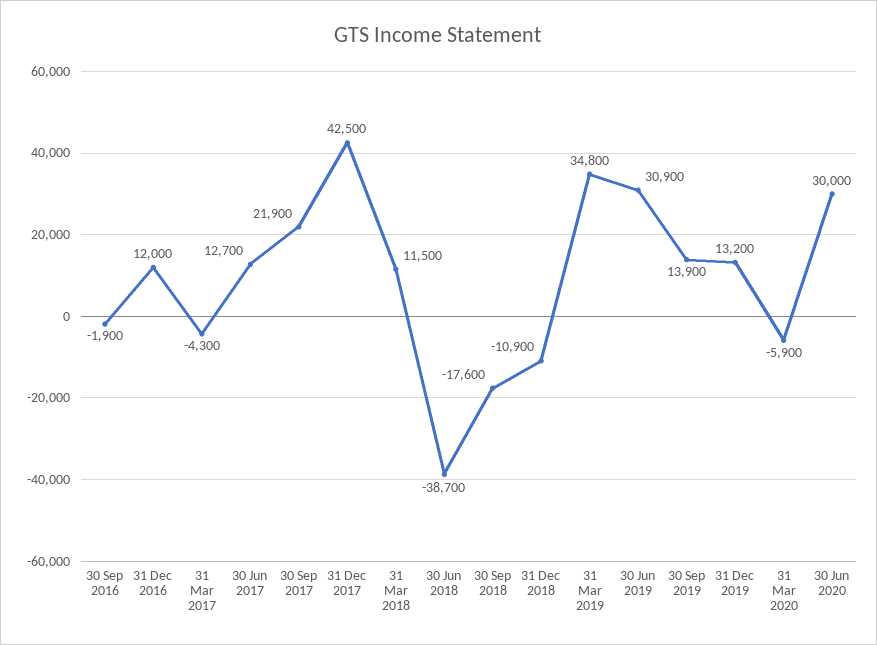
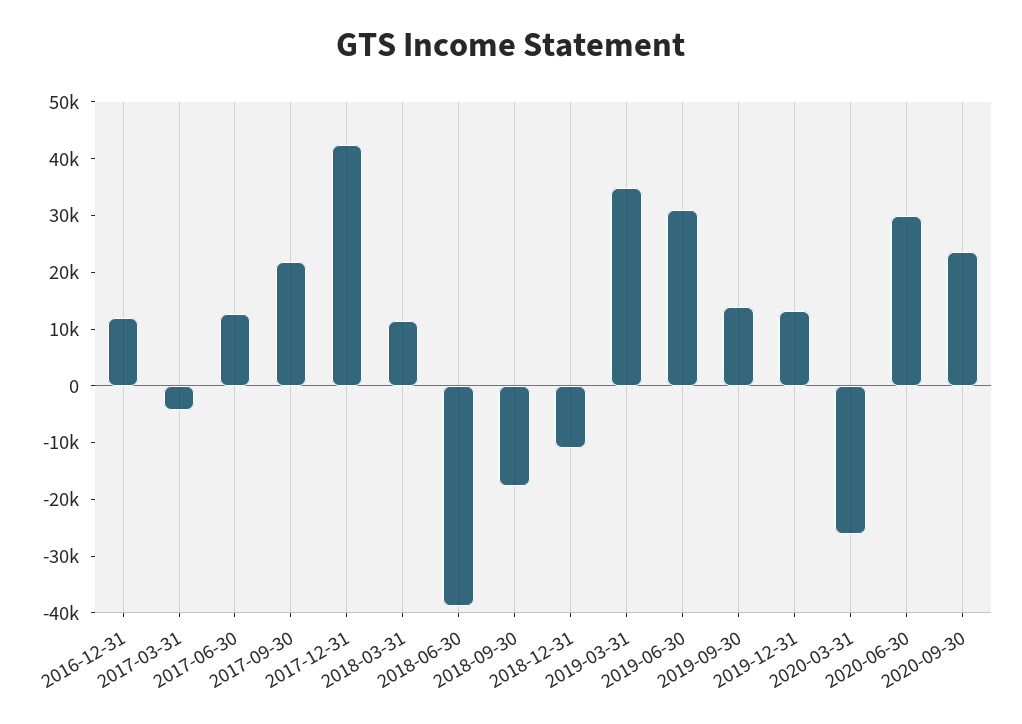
30 Sep 2016: -1900 -> none
31 Mar 2020: -5900 -> -26000
2020-09-30: none -> 24000

